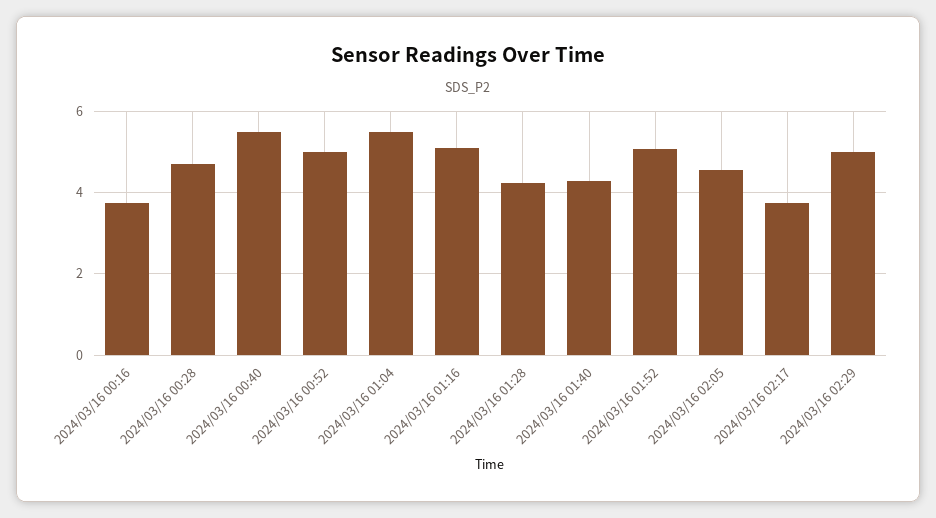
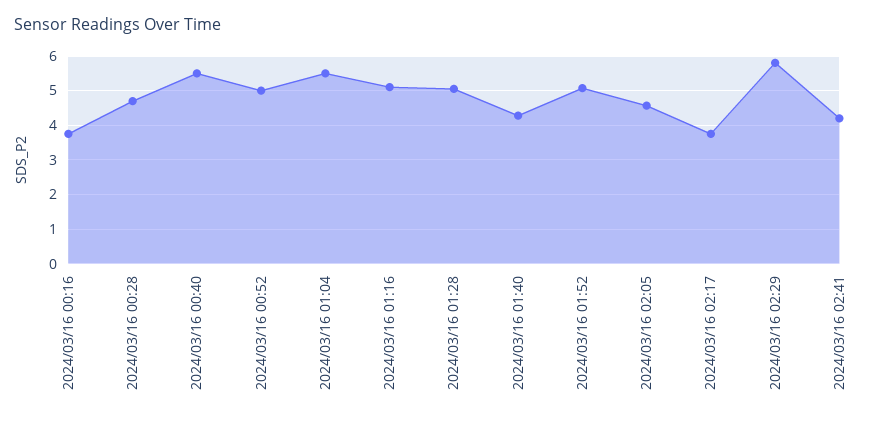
2024/03/16 01:28: 4.2 -> 5
2024/03/16 02:29: 5 -> 5.8
2024/03/16 02:41: none -> 4.2

